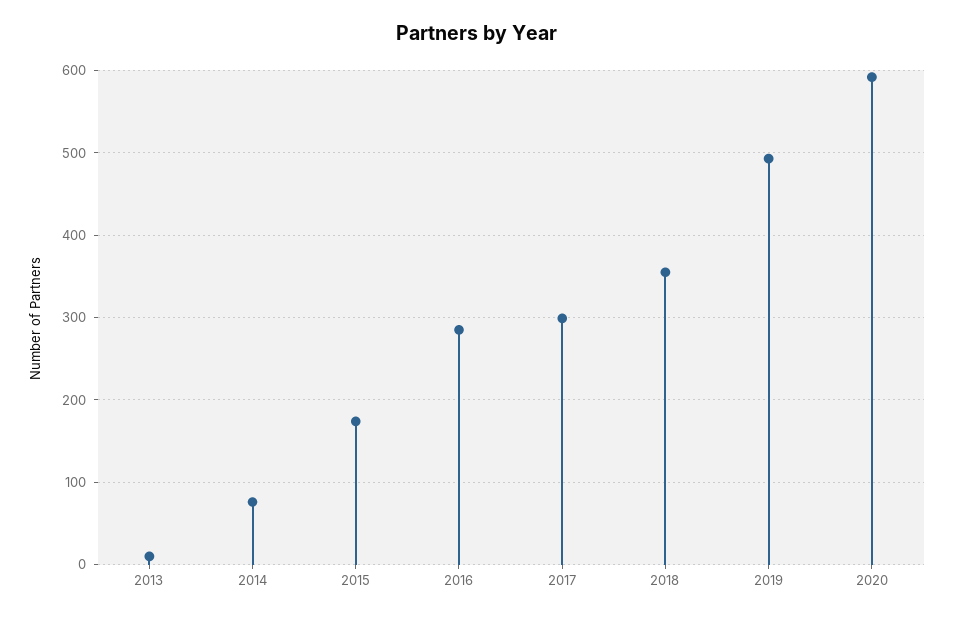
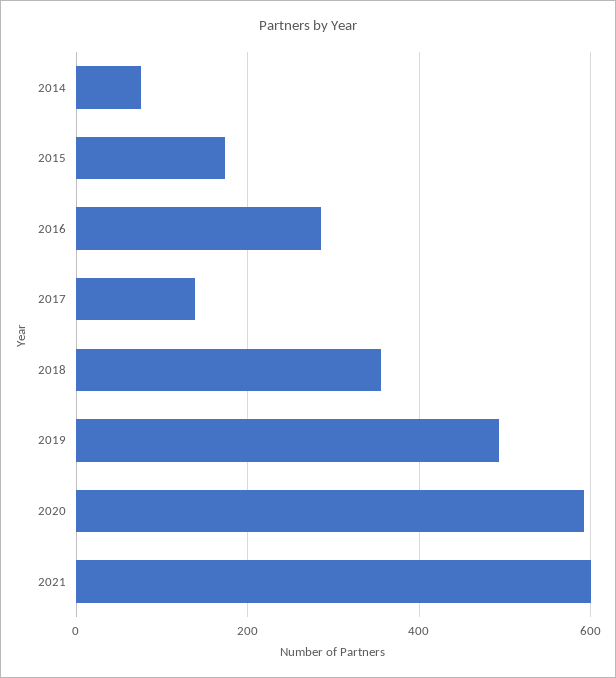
2013: 10 -> none
2017: 300 -> 140
2021: none -> 600

